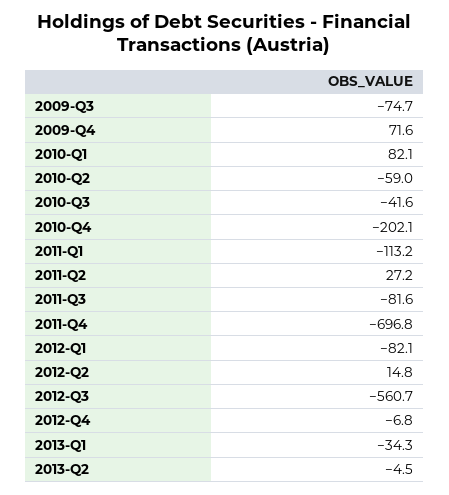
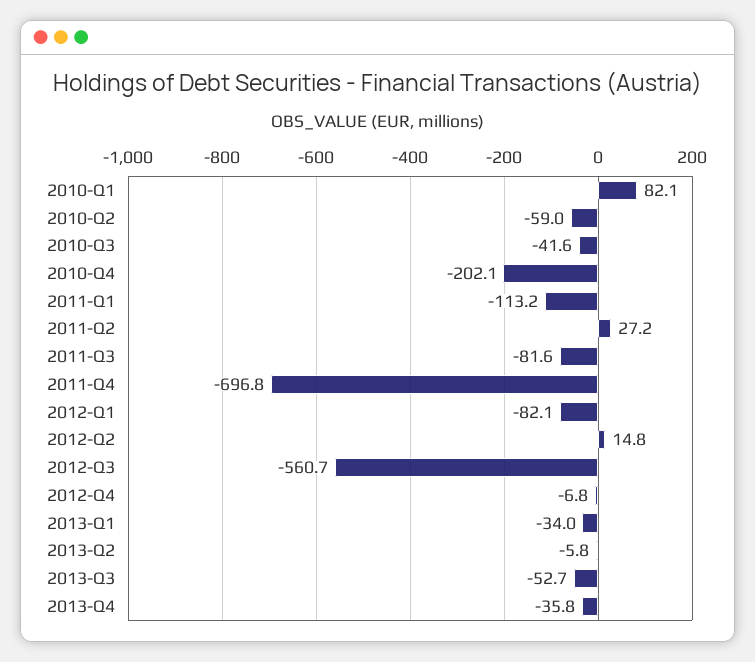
2009-Q3: -74.7 -> none
2009-Q4: 71.6 -> none
2013-Q1: -34.3 -> -34
2013-Q2: -4.5 -> -5.8
2013-Q3: none -> -52.7
2013-Q4: none -> -35.8

